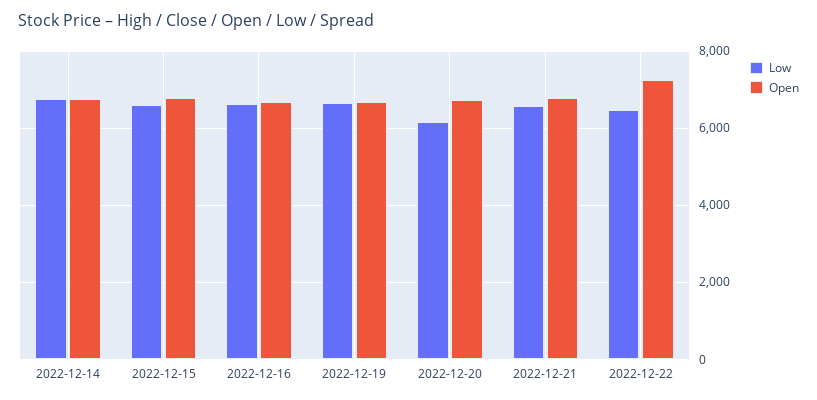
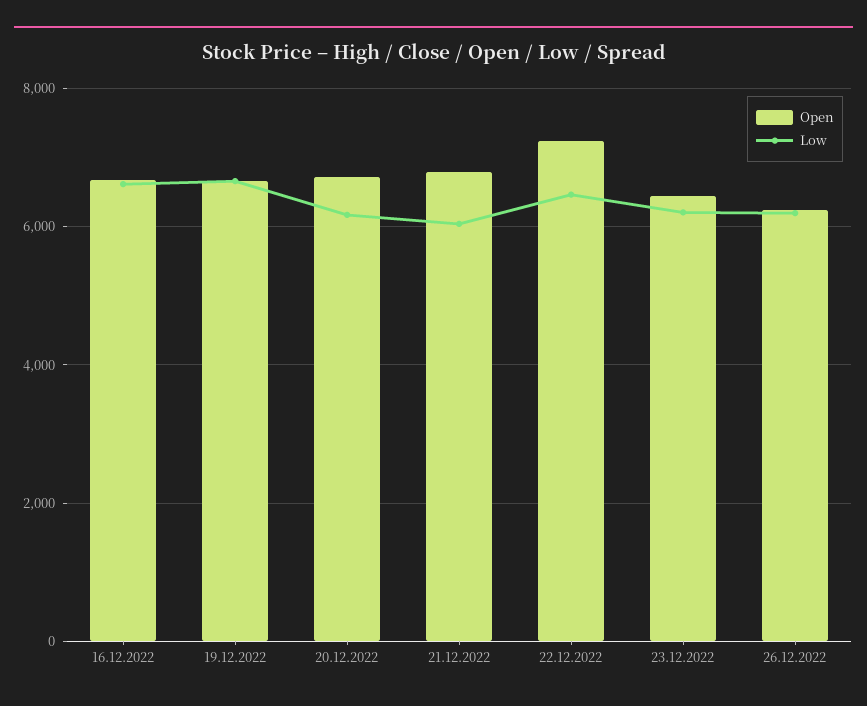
Low, 2022-12-14: 6800 -> none
Open, 2022-12-14: 6800 -> none
Low, 2022-12-15: 6600 -> none
Open, 2022-12-15: 6800 -> none
Low, 2022-12-21: 6600 -> 6000
Open, 23.12.2022: none -> 6400
Low, 23.12.2022: none -> 6200
Open, 26.12.2022: none -> 6200
Low, 26.12.2022: none -> 6200

